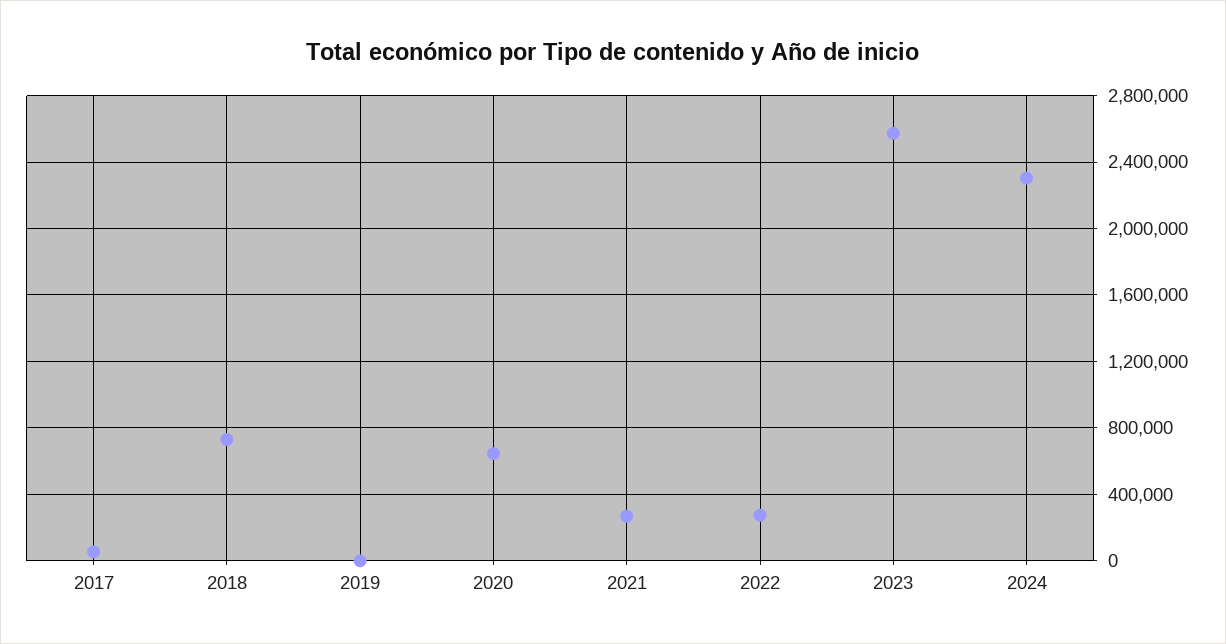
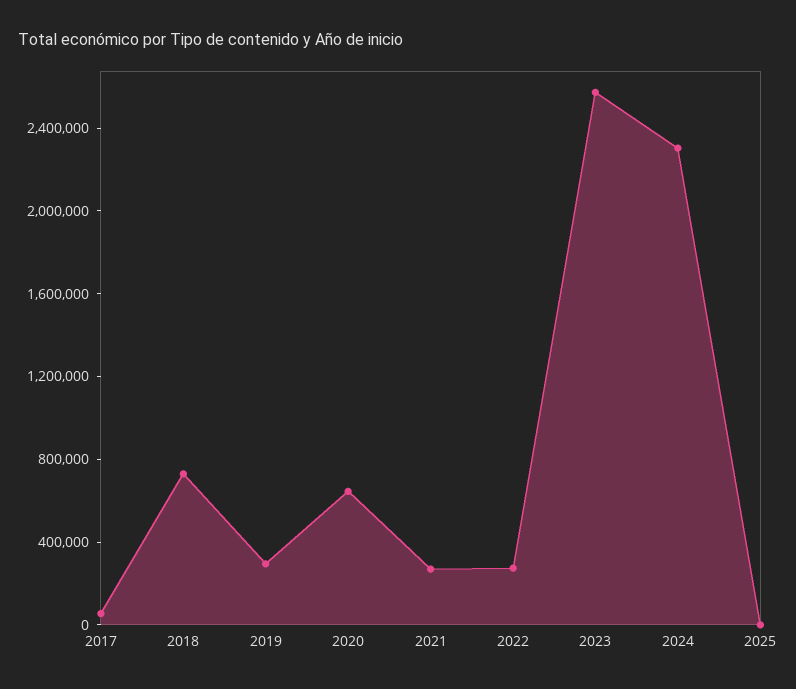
2019: 0 -> 300000
2025: none -> 0

